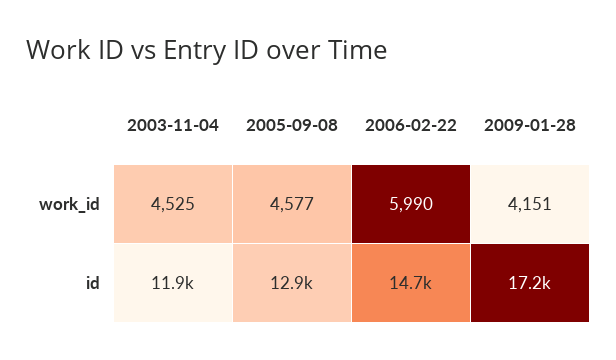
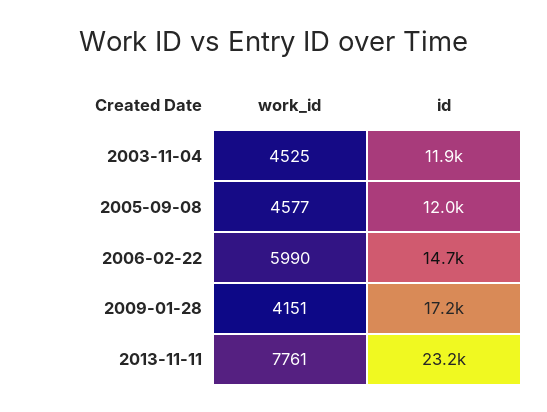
2005-09-08, id: 12900 -> 12000
2013-11-11, work_id: none -> 7761
2013-11-11, id: none -> 23200

